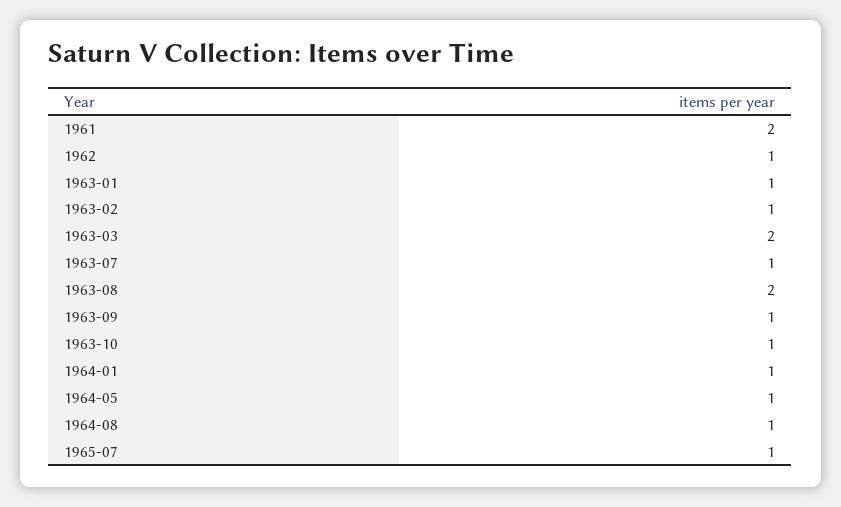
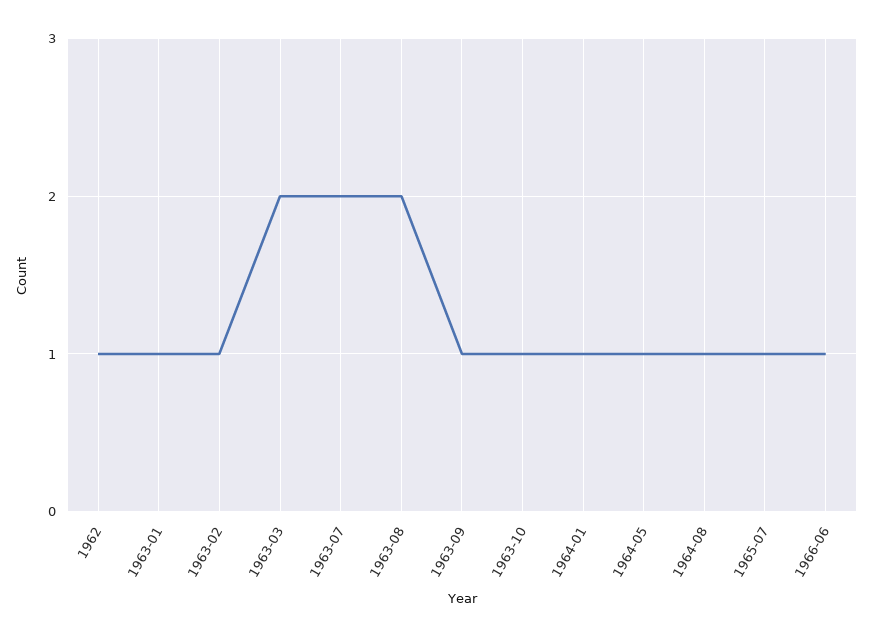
1961: 2 -> none
1963-07: 1 -> 2
1966-06: none -> 1

